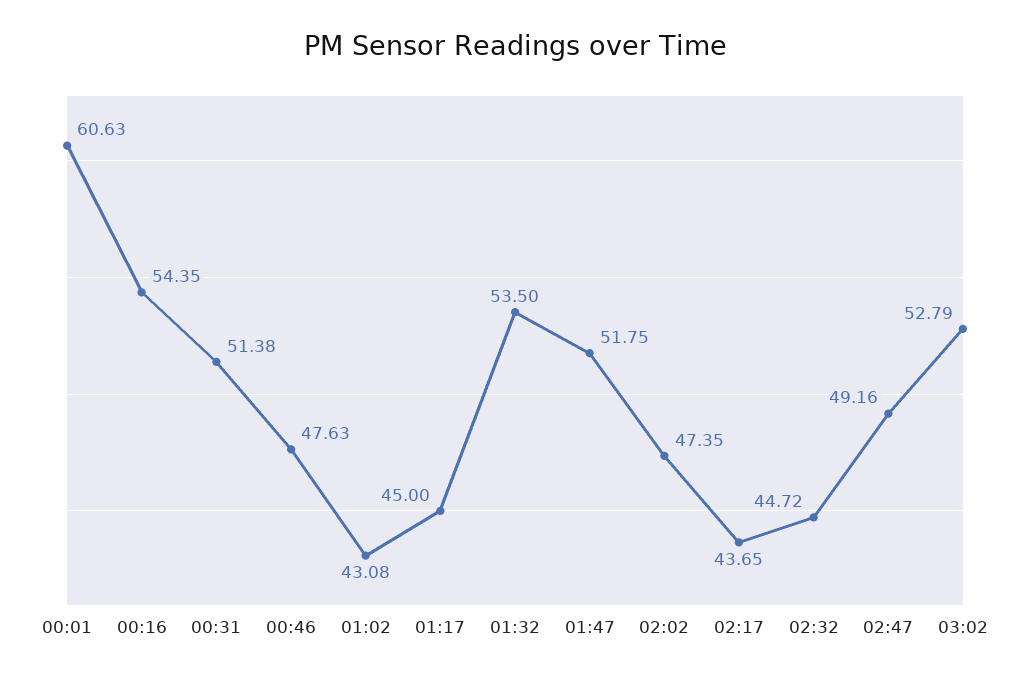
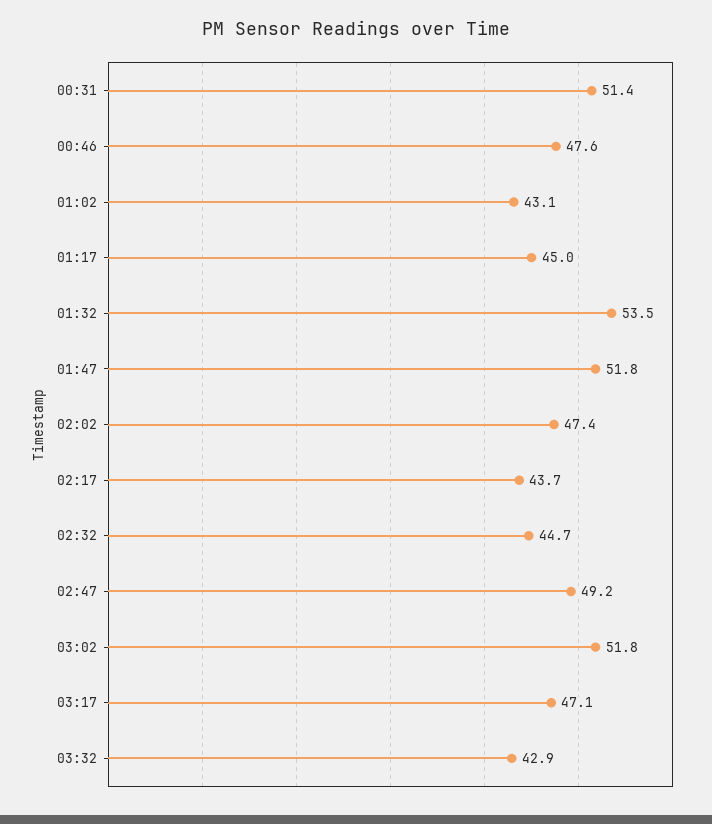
00:01: 60.63 -> none
00:16: 54.35 -> none
03:02: 52.79 -> 51.8
03:17: none -> 47.1
03:32: none -> 42.9

